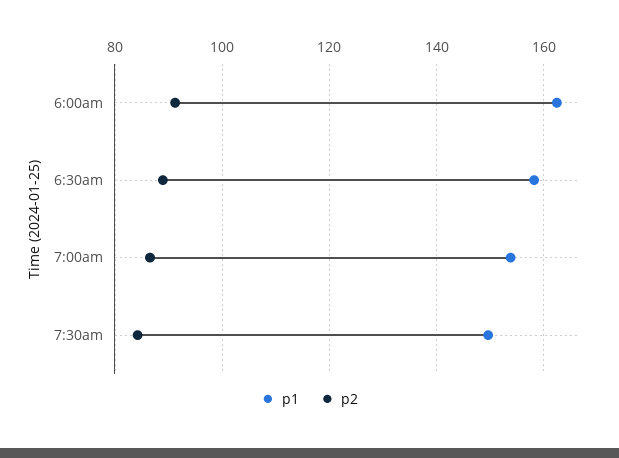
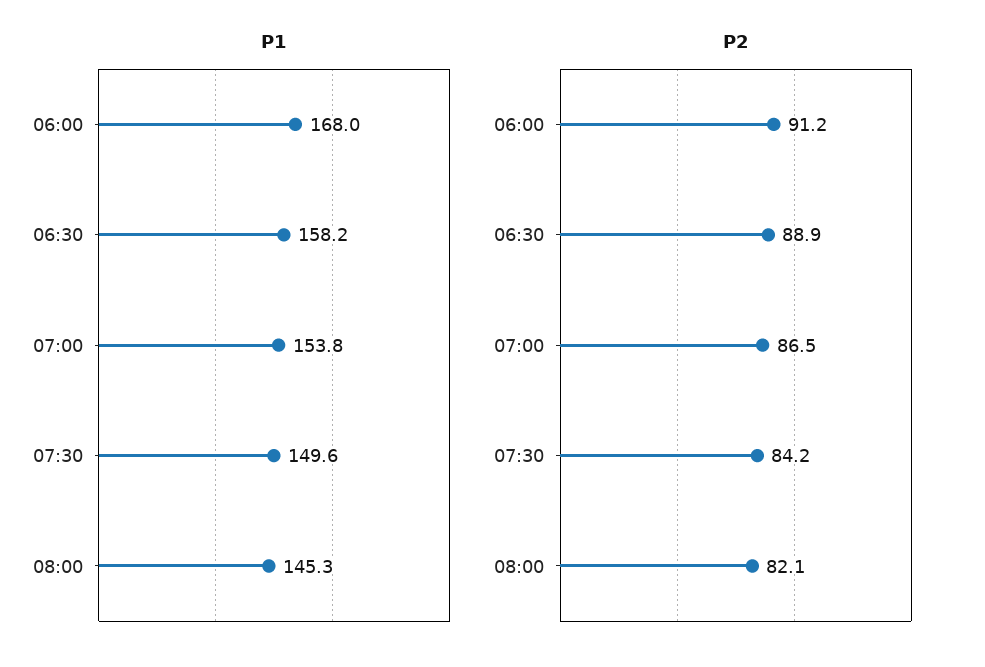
p1, 6:00am: 162 -> 168
p1, 08:00: none -> 145.3
p2, 08:00: none -> 82.1

